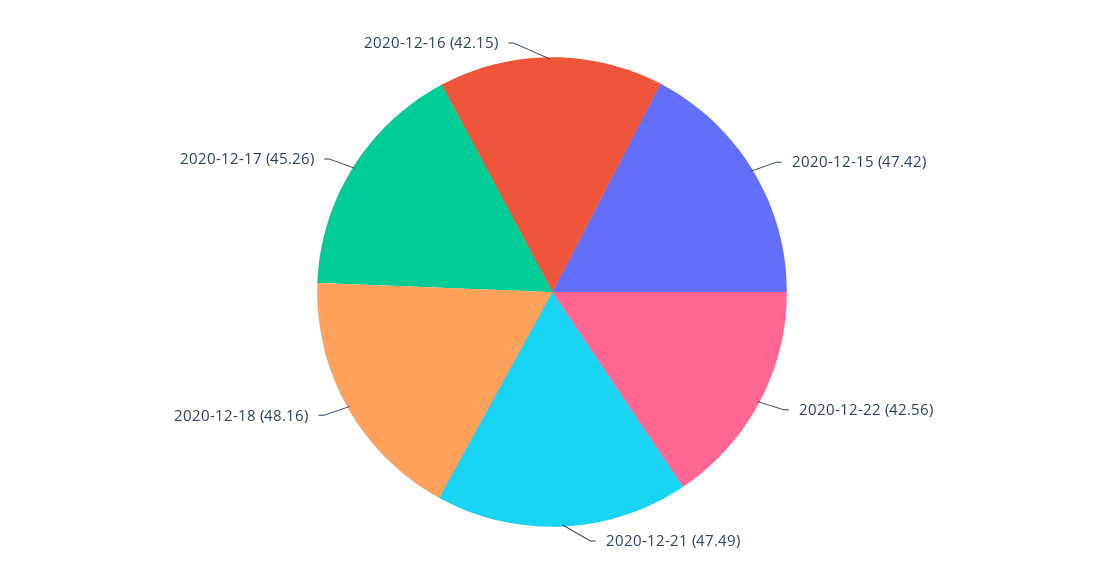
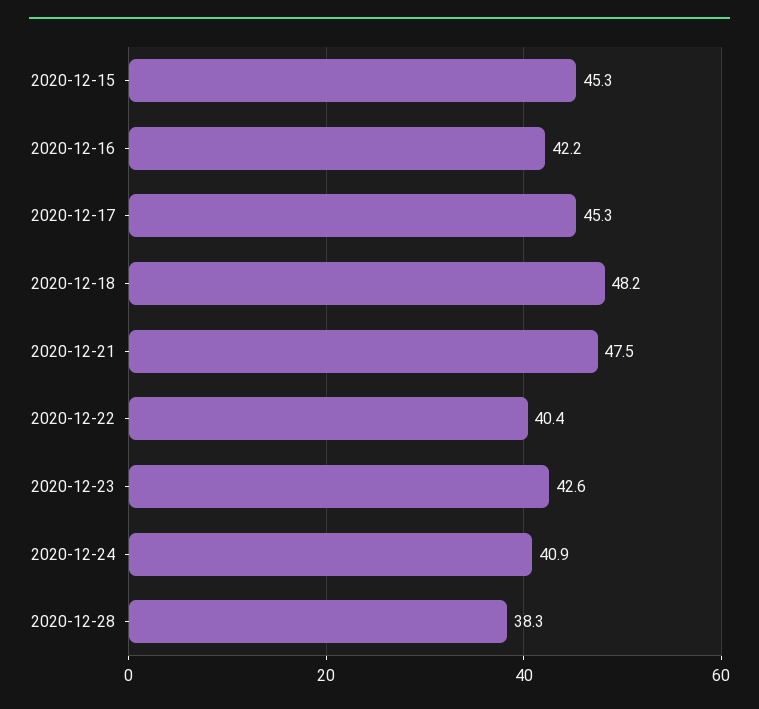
2020-12-15: 47.42 -> 45.3
2020-12-22: 42.56 -> 40.4
2020-12-23: none -> 42.6
2020-12-24: none -> 40.9
2020-12-28: none -> 38.3

